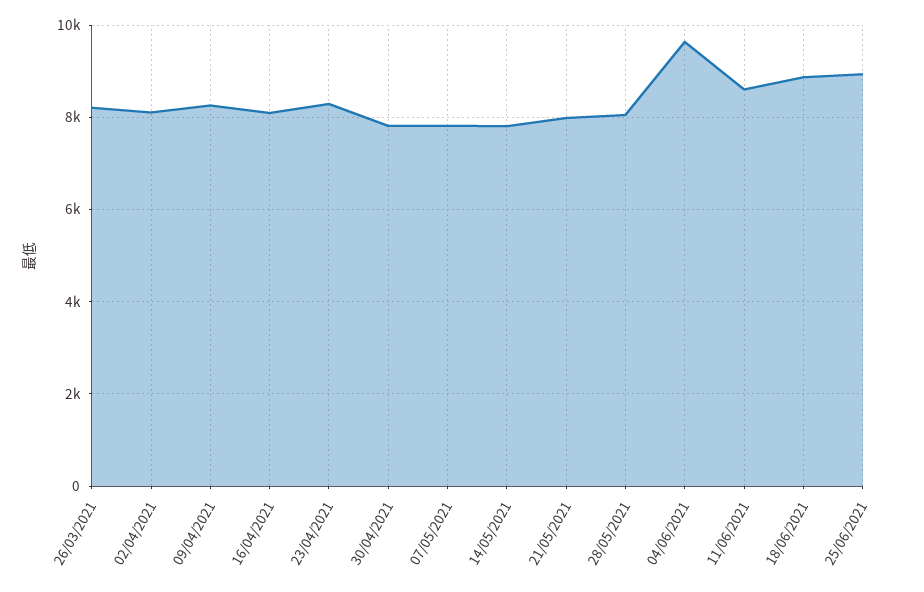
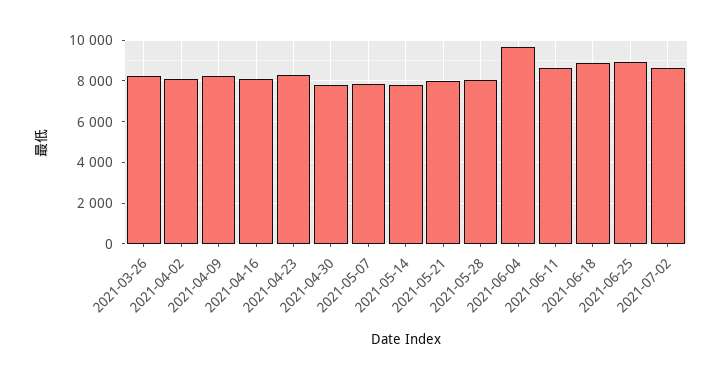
2021-07-02: none -> 8500

